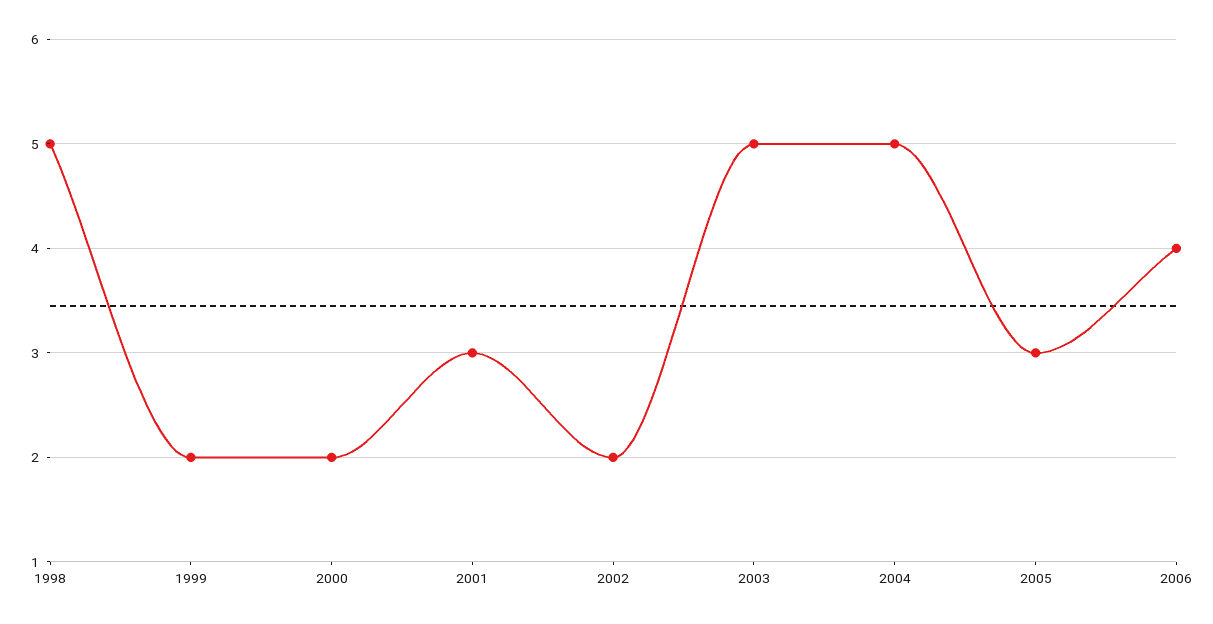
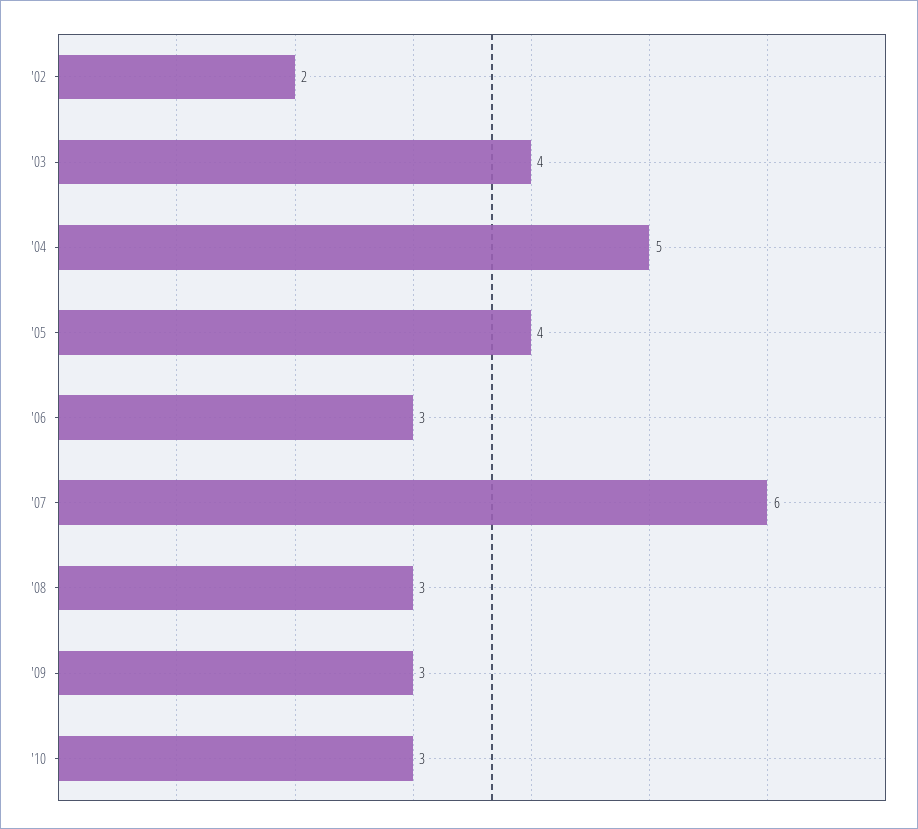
1998: 5 -> none
1999: 2 -> none
2000: 2 -> none
2001: 3 -> none
2003: 5 -> 4
2005: 3 -> 4
2006: 4 -> 3
'07: none -> 6
'08: none -> 3
'09: none -> 3
'10: none -> 3

